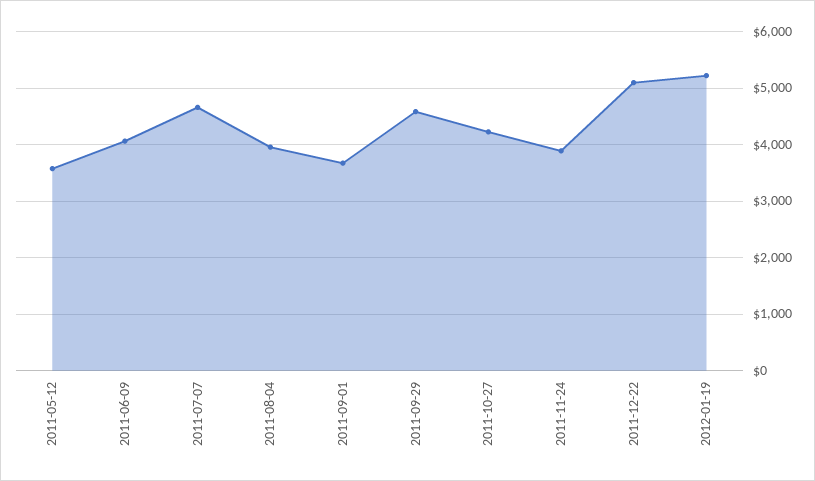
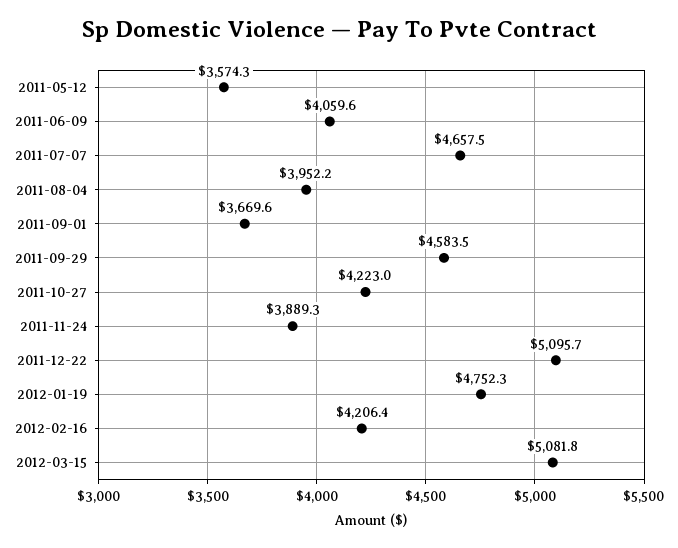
2012-01-19: 5200 -> 4752.3
2012-02-16: none -> 4206.4
2012-03-15: none -> 5081.8

